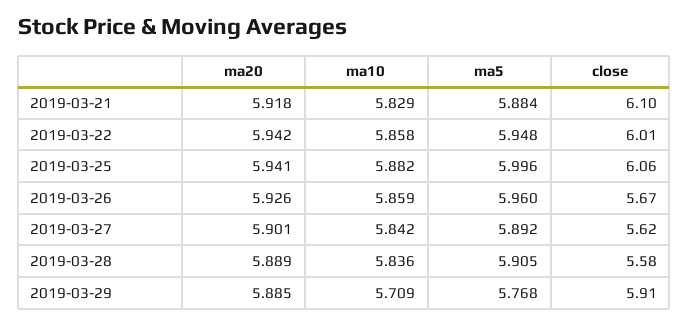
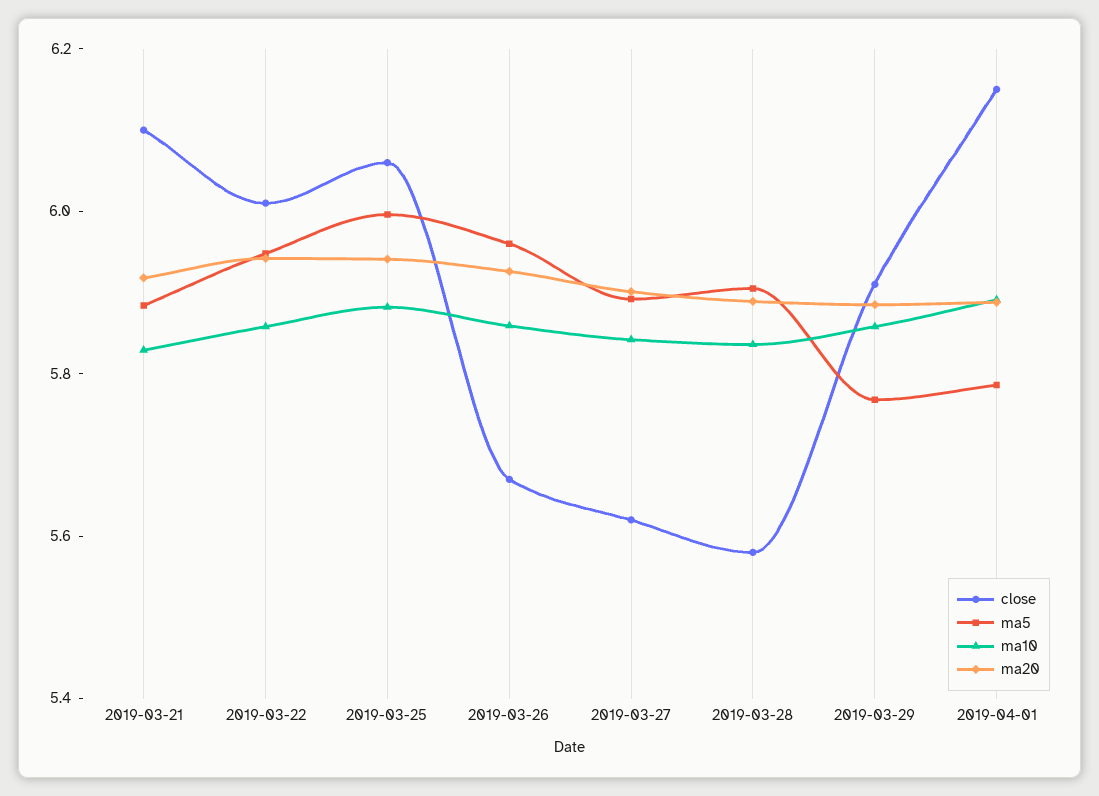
ma10, 2019-03-29: 5.709 -> 5.85
close, 2019-04-01: none -> 6.15
ma5, 2019-04-01: none -> 5.8
ma10, 2019-04-01: none -> 5.9
ma20, 2019-04-01: none -> 5.9

